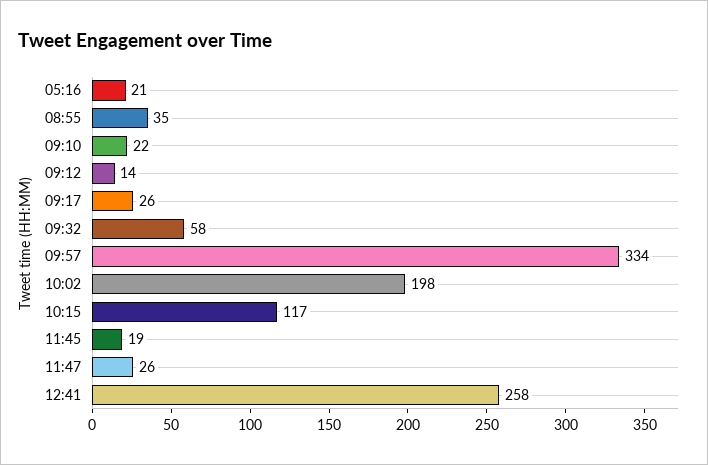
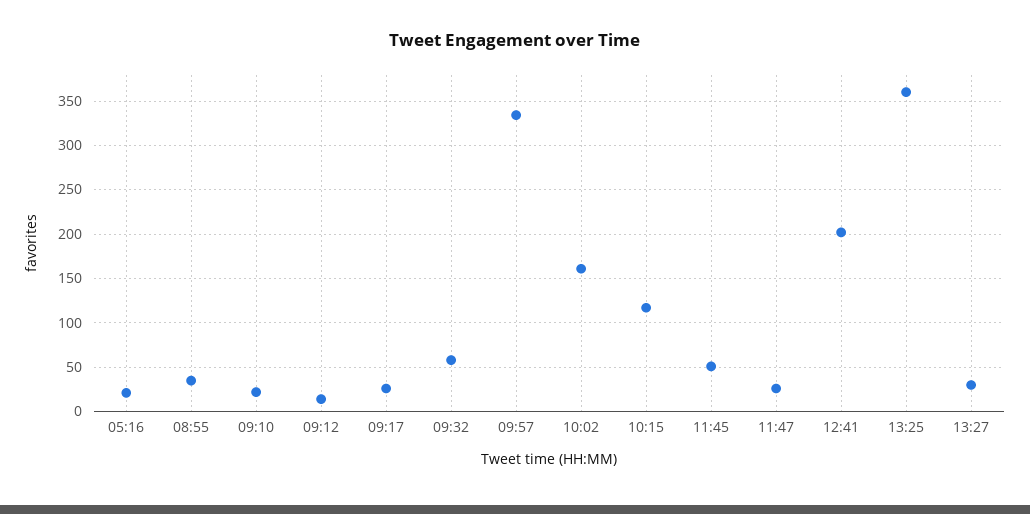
10:02: 198 -> 160
11:45: 19 -> 50
12:41: 258 -> 200
13:25: none -> 360
13:27: none -> 30

